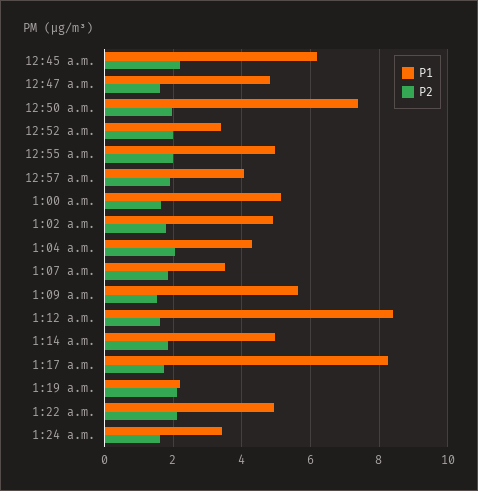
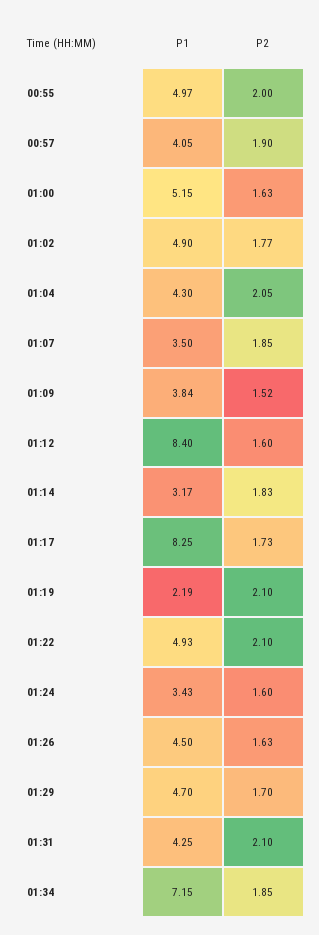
P1, 12:45 a.m.: 6.2 -> none
P2, 12:45 a.m.: 2.2 -> none
P1, 12:47 a.m.: 4.8 -> none
P2, 12:47 a.m.: 1.6 -> none
P1, 12:50 a.m.: 7.4 -> none
P2, 12:50 a.m.: 2 -> none
P1, 12:52 a.m.: 3.4 -> none
P2, 12:52 a.m.: 2 -> none
P1, 1:09 a.m.: 5.6 -> 3.84
P1, 1:14 a.m.: 5 -> 3.17
P1, 01:26: none -> 4.5
P2, 01:26: none -> 1.63
P1, 01:29: none -> 4.7
P2, 01:29: none -> 1.7
P1, 01:31: none -> 4.25
P2, 01:31: none -> 2.1
P1, 01:34: none -> 7.15
P2, 01:34: none -> 1.85

